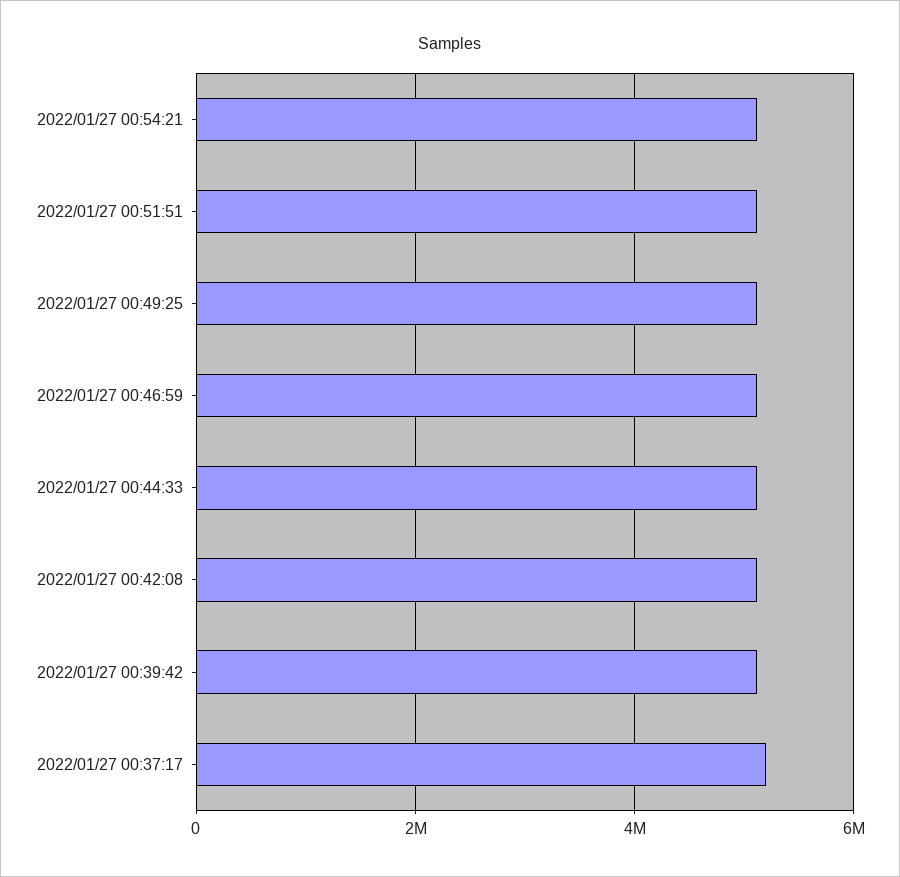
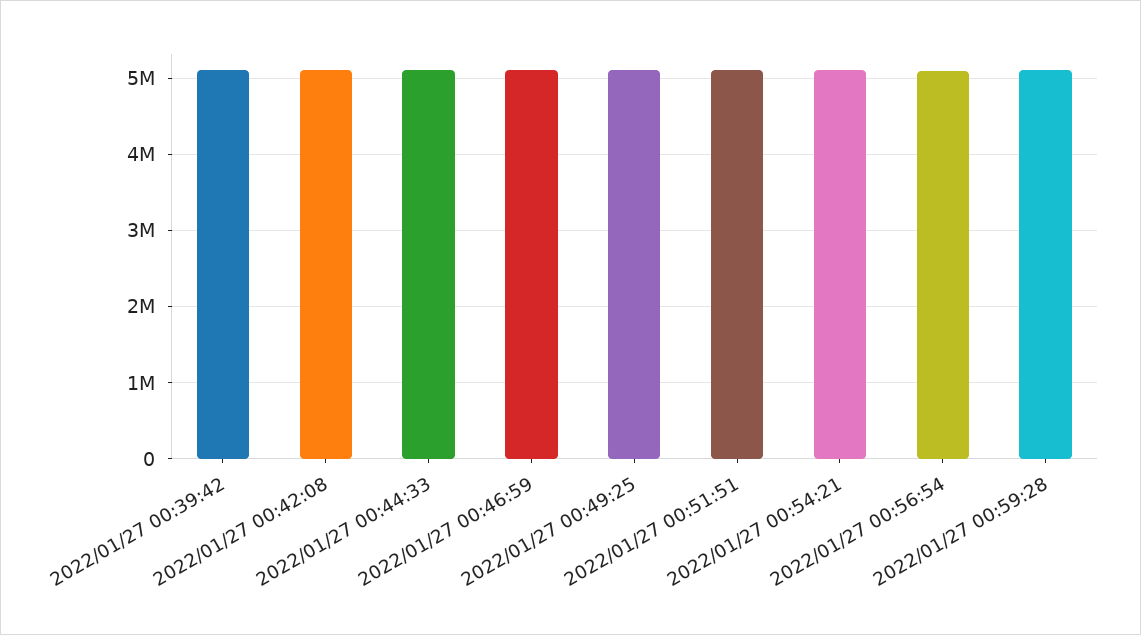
2022/01/27 00:37:17: 5200000 -> none
2022/01/27 00:56:54: none -> 5100000
2022/01/27 00:59:28: none -> 5100000

